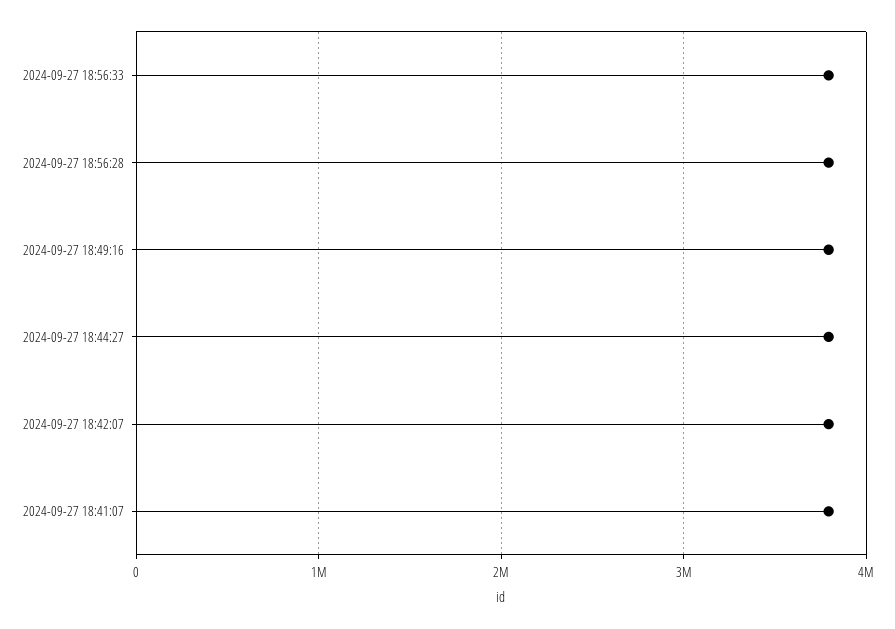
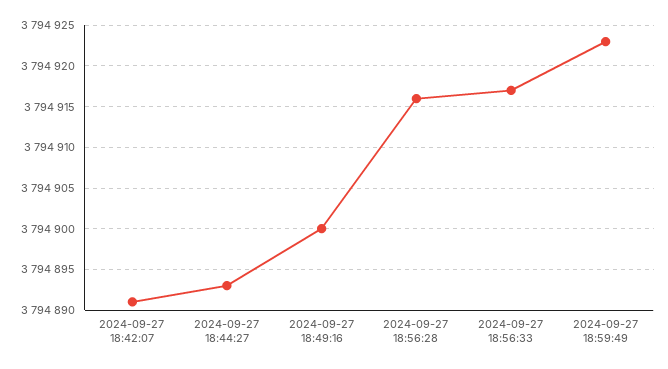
2024-09-27 18:41:07: 3800000 -> none
2024-09-27 18:59:49: none -> 3794923

